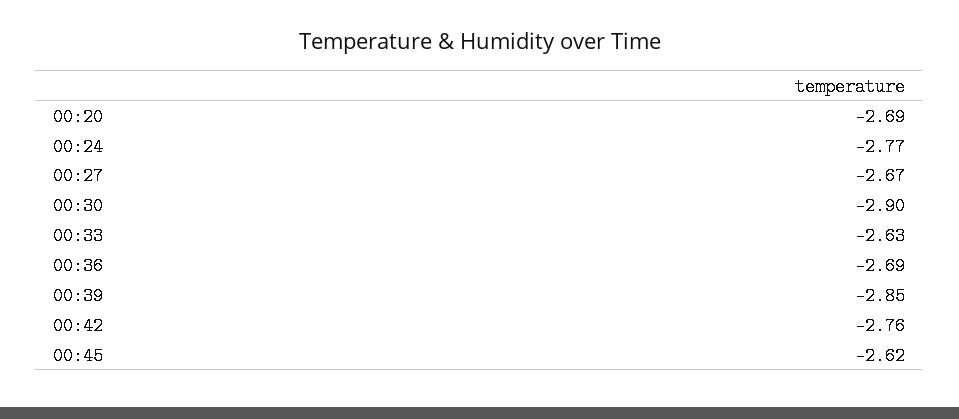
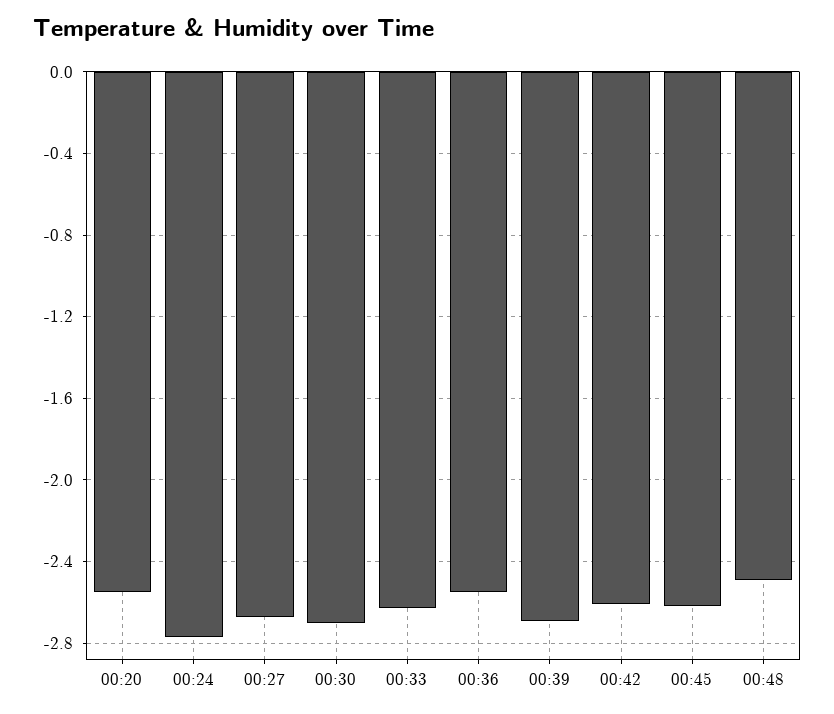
00:20: -2.69 -> -2.55
00:30: -2.9 -> -2.7
00:36: -2.69 -> -2.55
00:39: -2.85 -> -2.7
00:42: -2.76 -> -2.6
00:48: none -> -2.5

